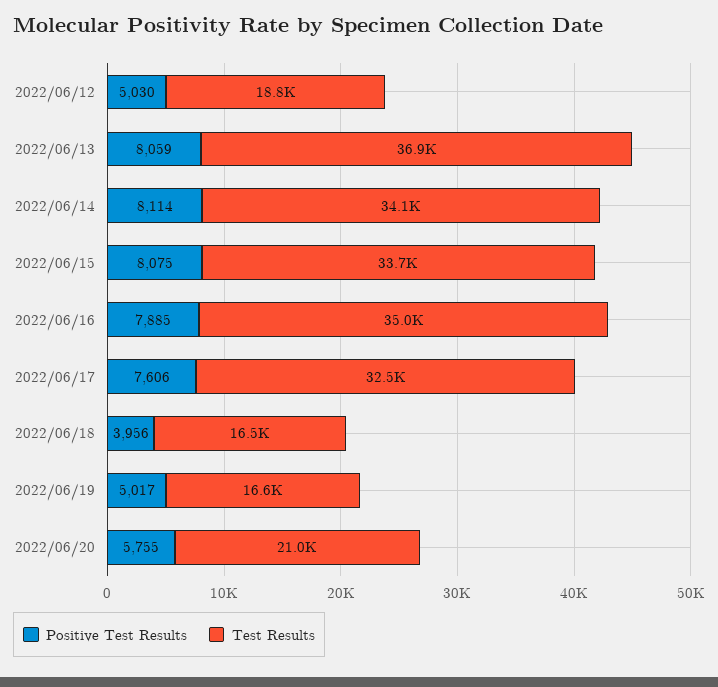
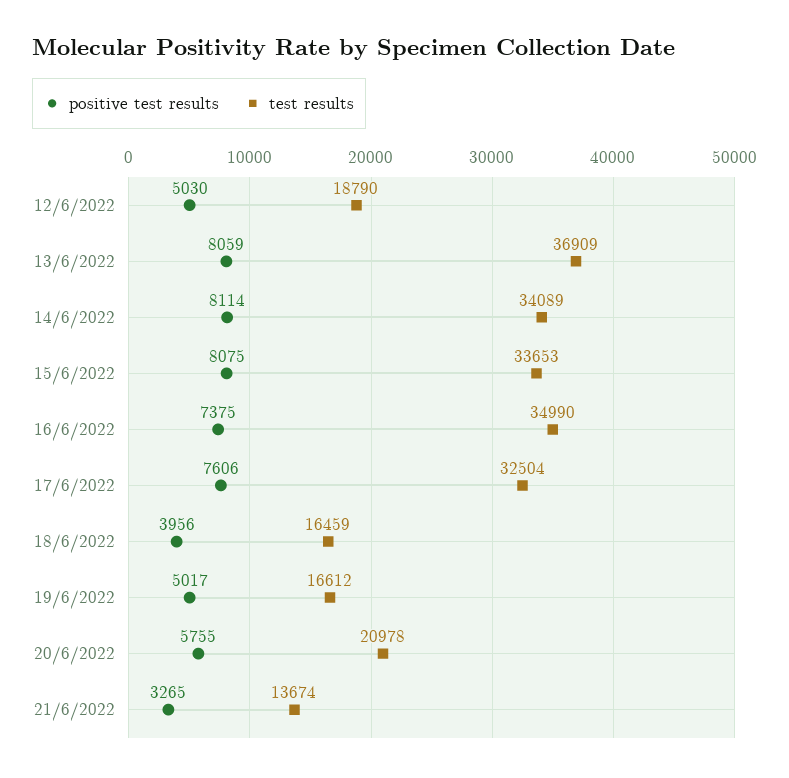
Positive Test Results, 2022/06/16: 7885 -> 7375
Positive Test Results, 21/6/2022: none -> 3265
Test Results, 21/6/2022: none -> 13674

